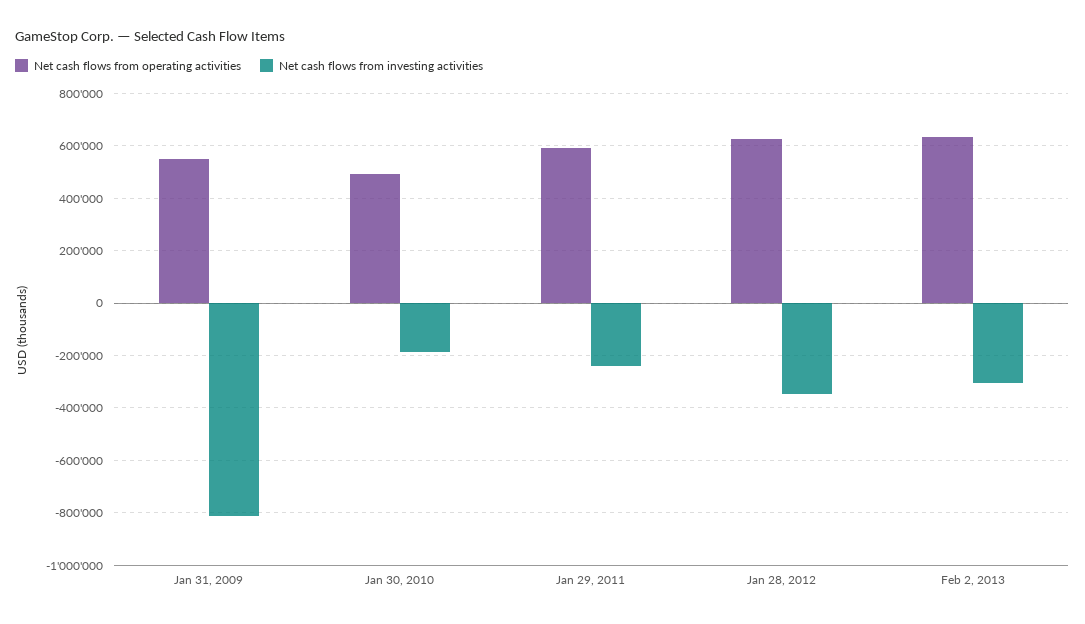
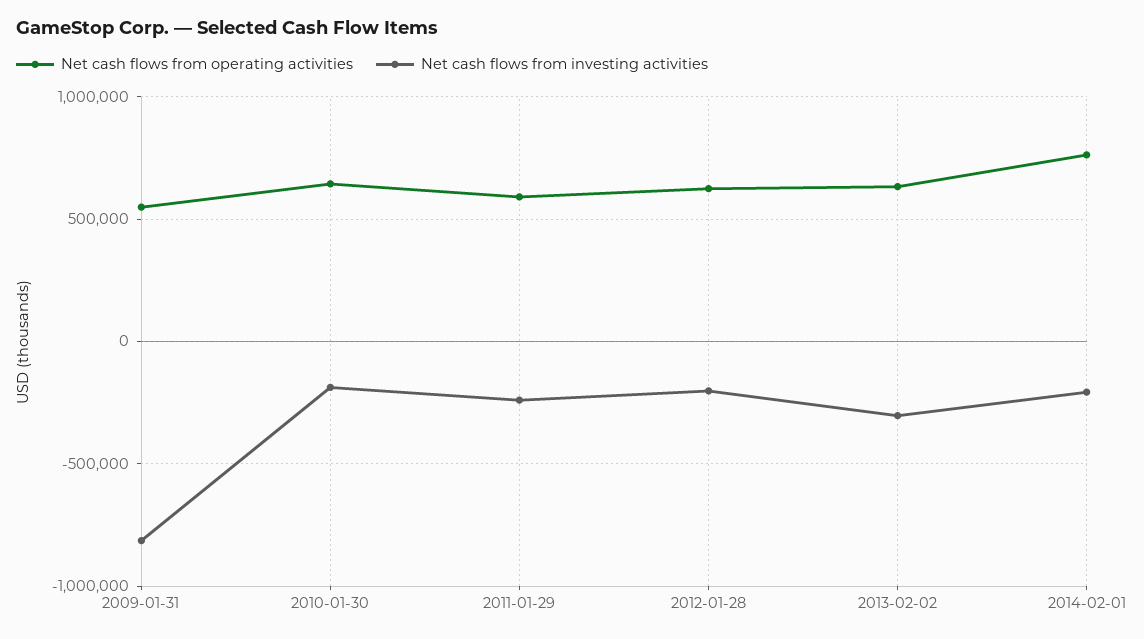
Net cash flows from operating activities, Jan 30, 2010: 500000 -> 650000
Net cash flows from investing activities, Jan 28, 2012: -350000 -> -200000
Net cash flows from operating activities, 2014-02-01: none -> 750000
Net cash flows from investing activities, 2014-02-01: none -> -200000

